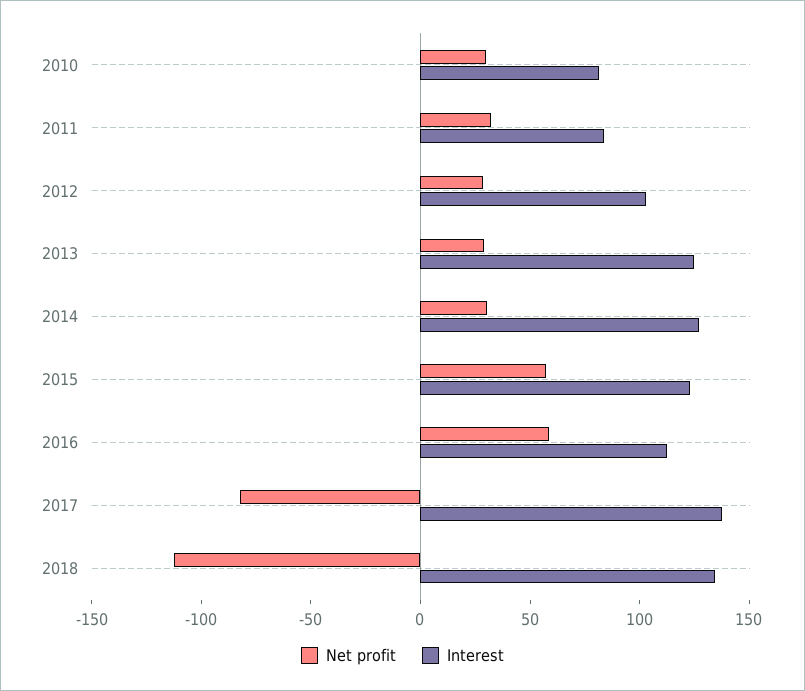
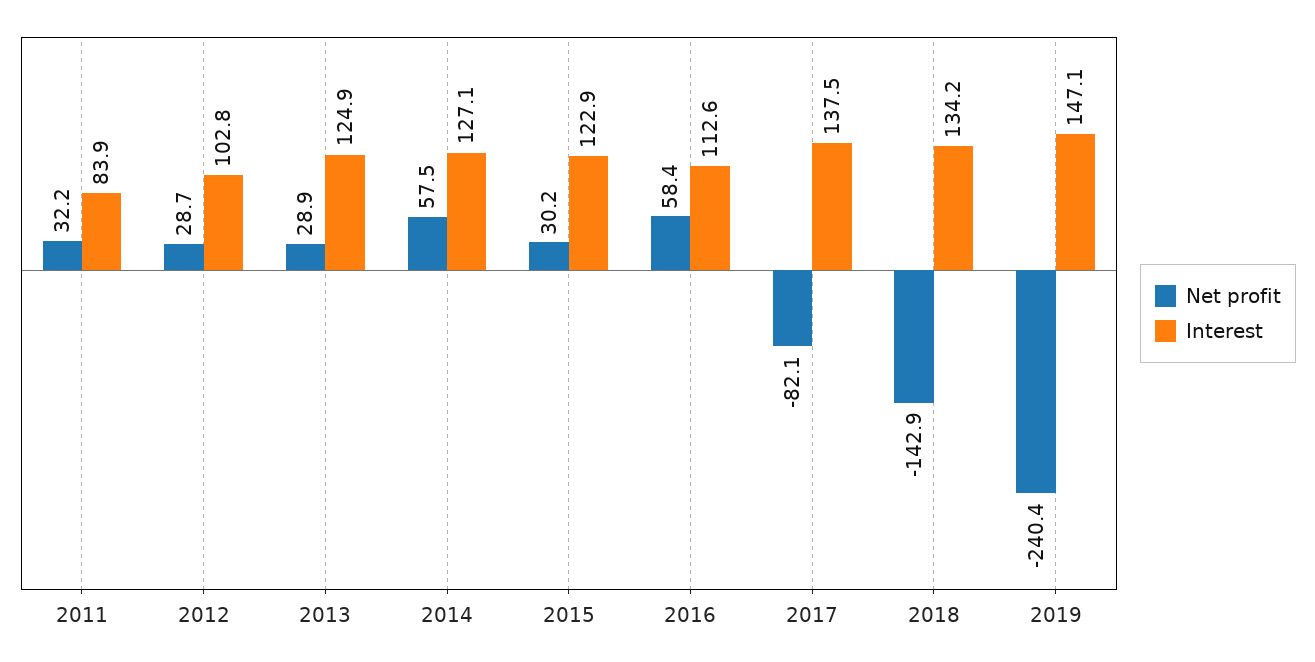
Net profit, 2010: 30 -> none
Interest, 2010: 80 -> none
Net profit, 2014: 30 -> 57.5
Net profit, 2015: 60 -> 30.2
Net profit, 2018: -110 -> -142.9
Net profit, 2019: none -> -240.4
Interest, 2019: none -> 147.1

